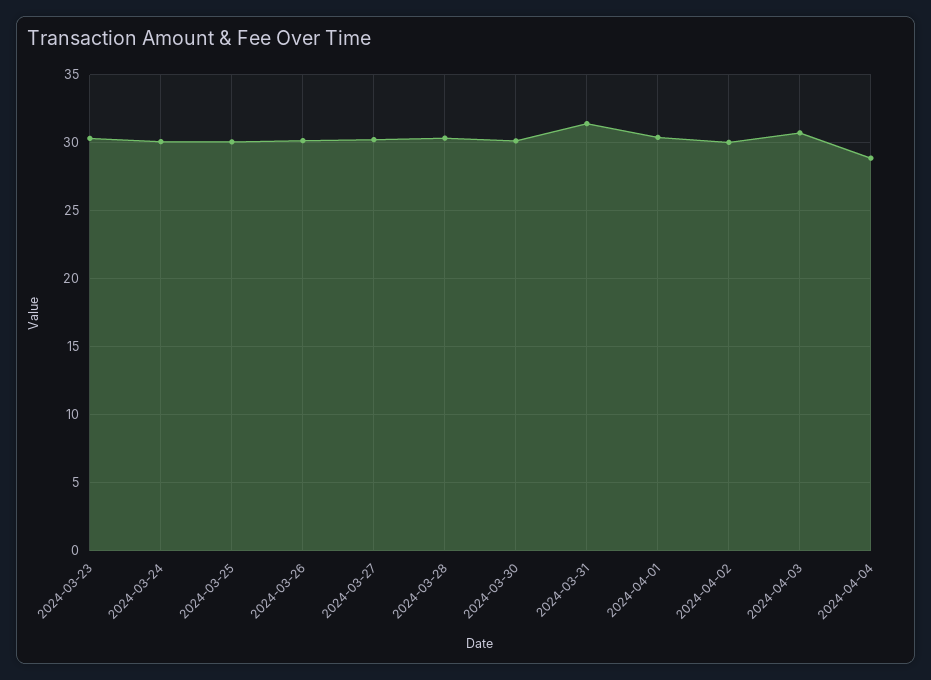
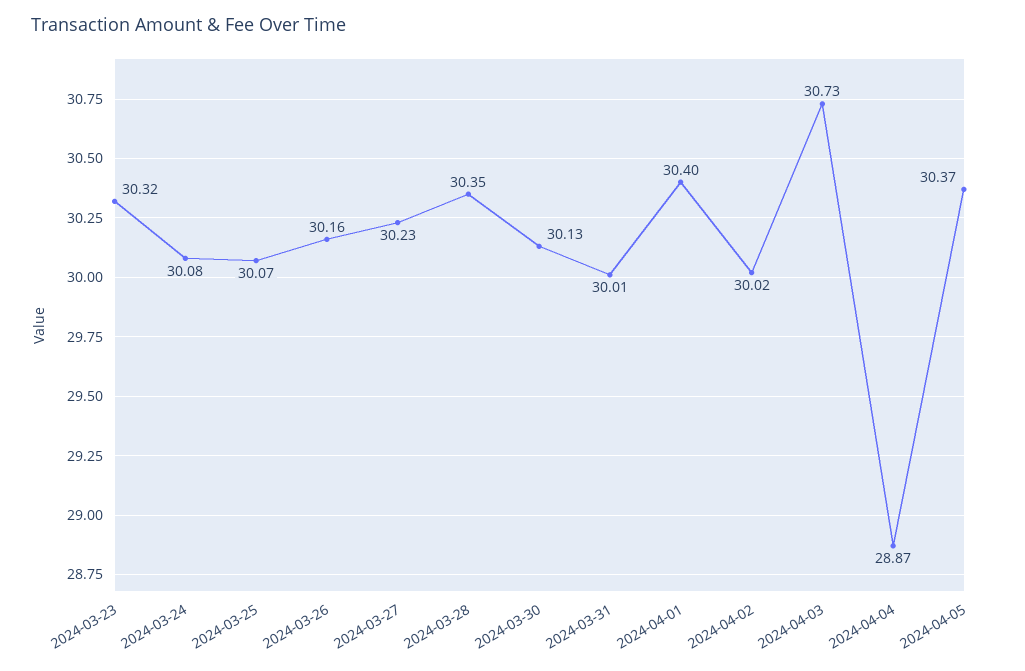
2024-03-31: 31.5 -> 30.01
2024-04-05: none -> 30.37

